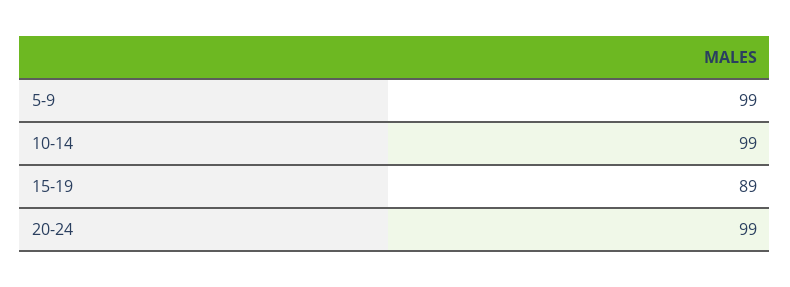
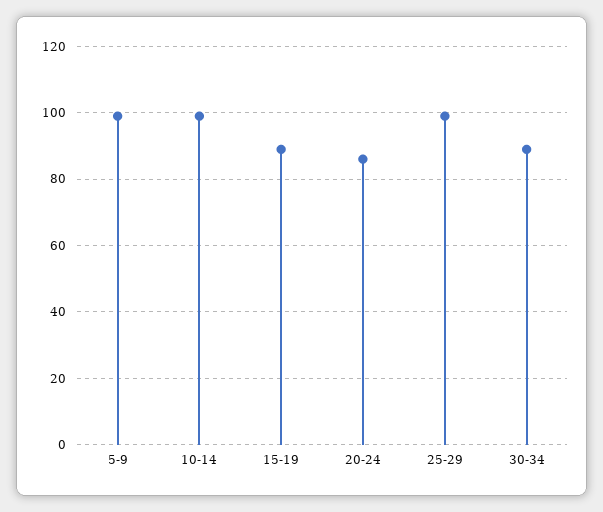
20-24: 99 -> 85
25-29: none -> 100
30-34: none -> 90

